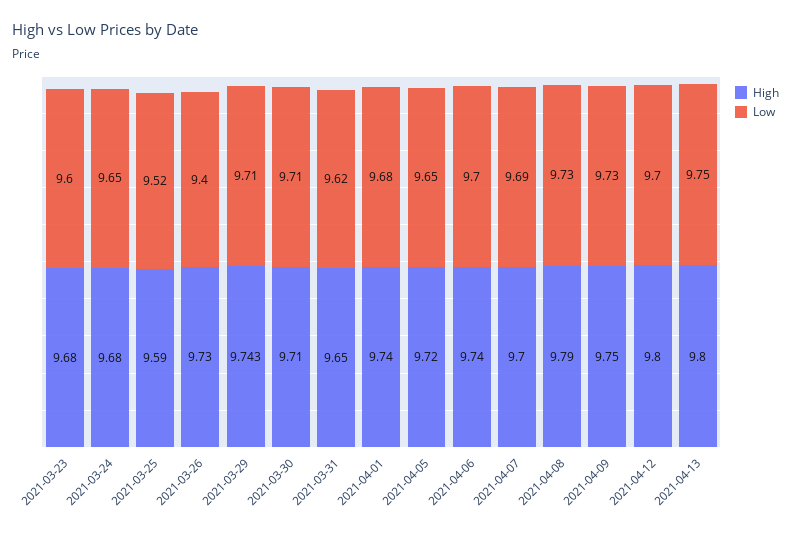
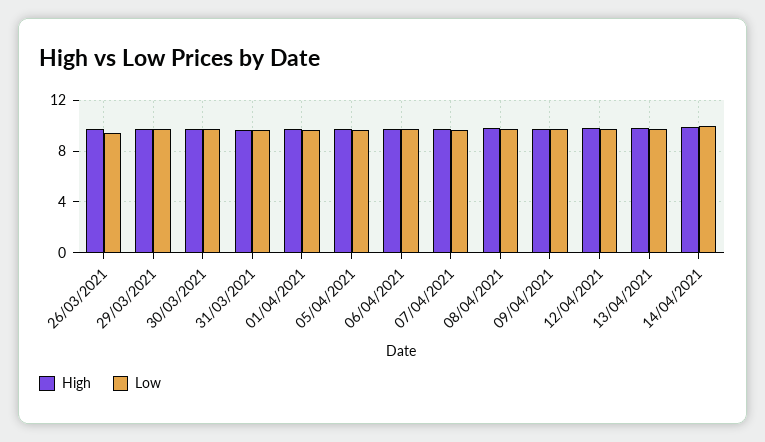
High, 2021-03-23: 9.68 -> none
Low, 2021-03-23: 9.6 -> none
High, 2021-03-24: 9.68 -> none
Low, 2021-03-24: 9.65 -> none
High, 2021-03-25: 9.59 -> none
Low, 2021-03-25: 9.52 -> none
High, 14/04/2021: none -> 10
Low, 14/04/2021: none -> 10

